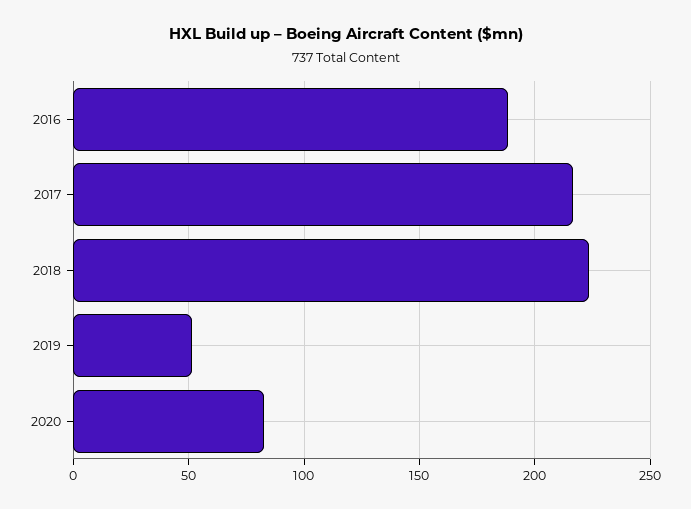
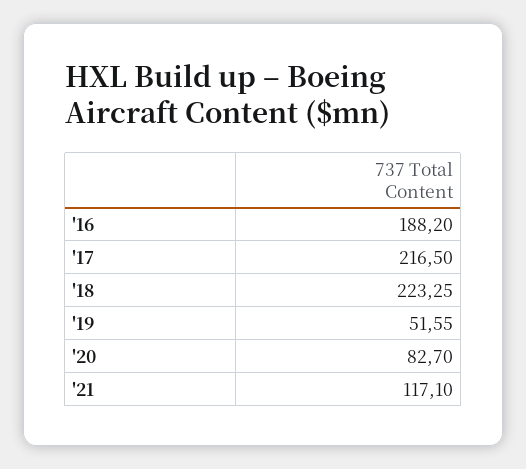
'21: none -> 117.1

